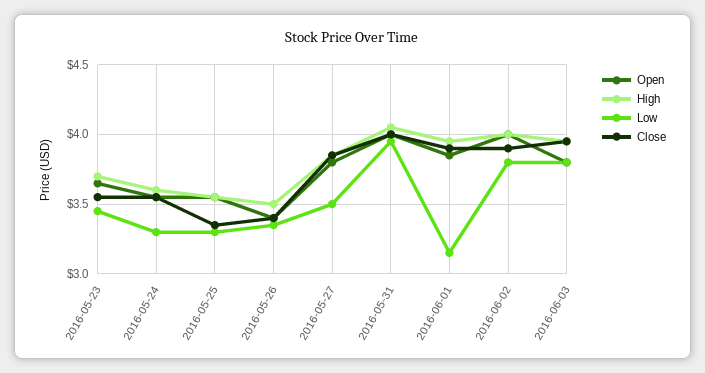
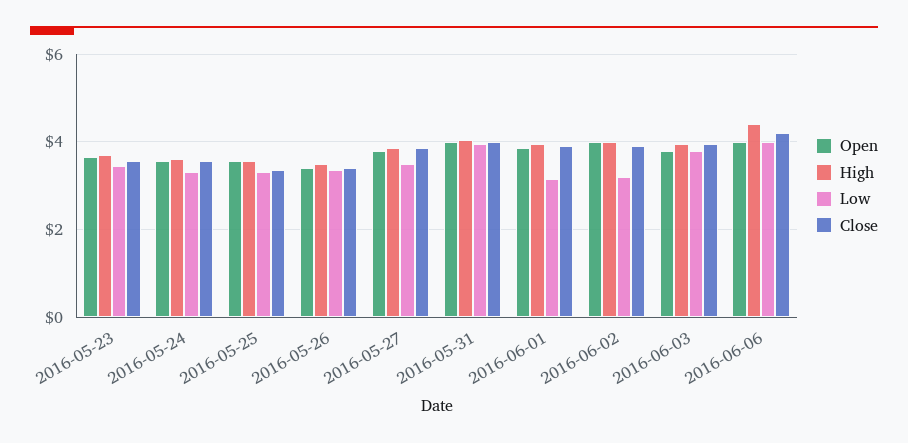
Low, 2016-06-02: 3.8 -> 3.2
Open, 2016-06-06: none -> 4
High, 2016-06-06: none -> 4.4
Low, 2016-06-06: none -> 4
Close, 2016-06-06: none -> 4.2

